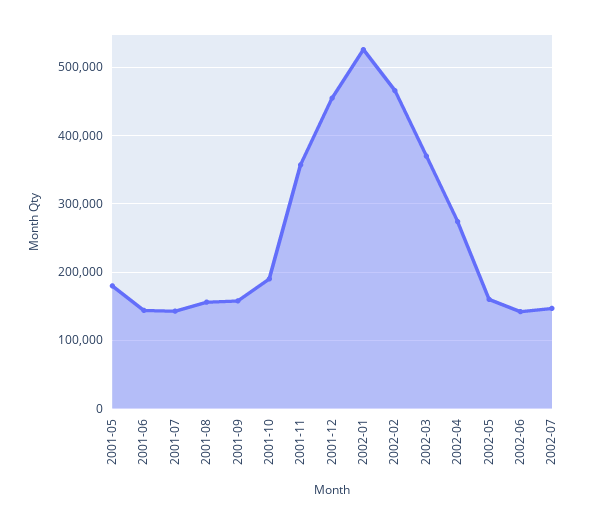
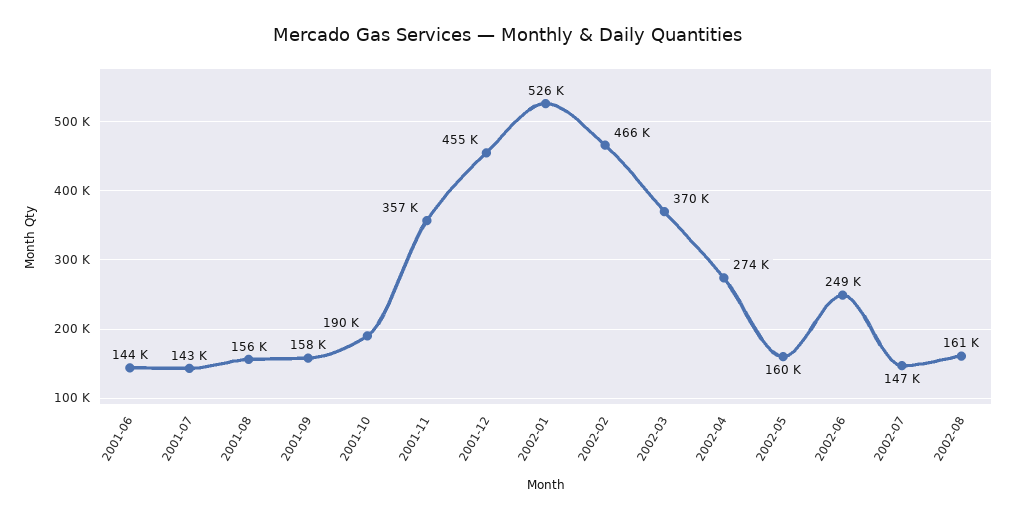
2001-05: 180000 -> none
2002-06: 140000 -> 249000
2002-08: none -> 161000

